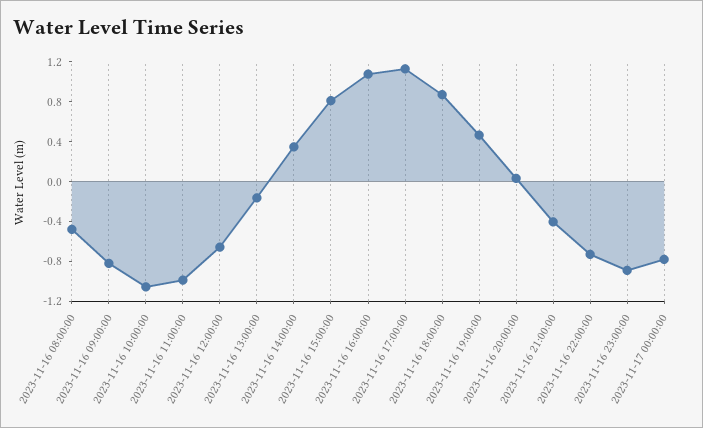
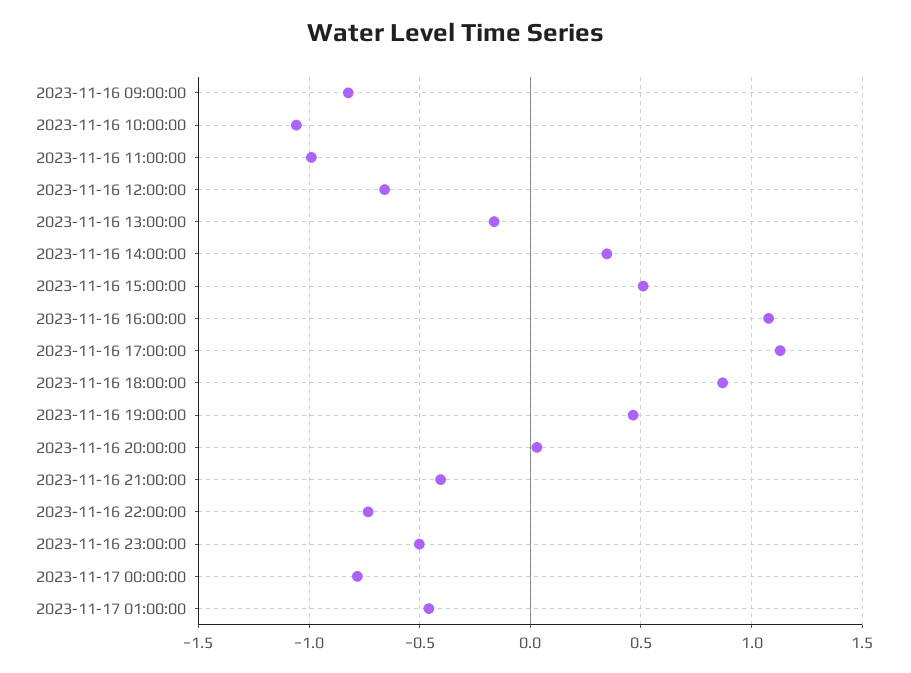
2023-11-16 08:00:00: -0.5 -> none
2023-11-16 15:00:00: 0.8 -> 0.5
2023-11-16 23:00:00: -0.9 -> -0.5
2023-11-17 01:00:00: none -> -0.45

